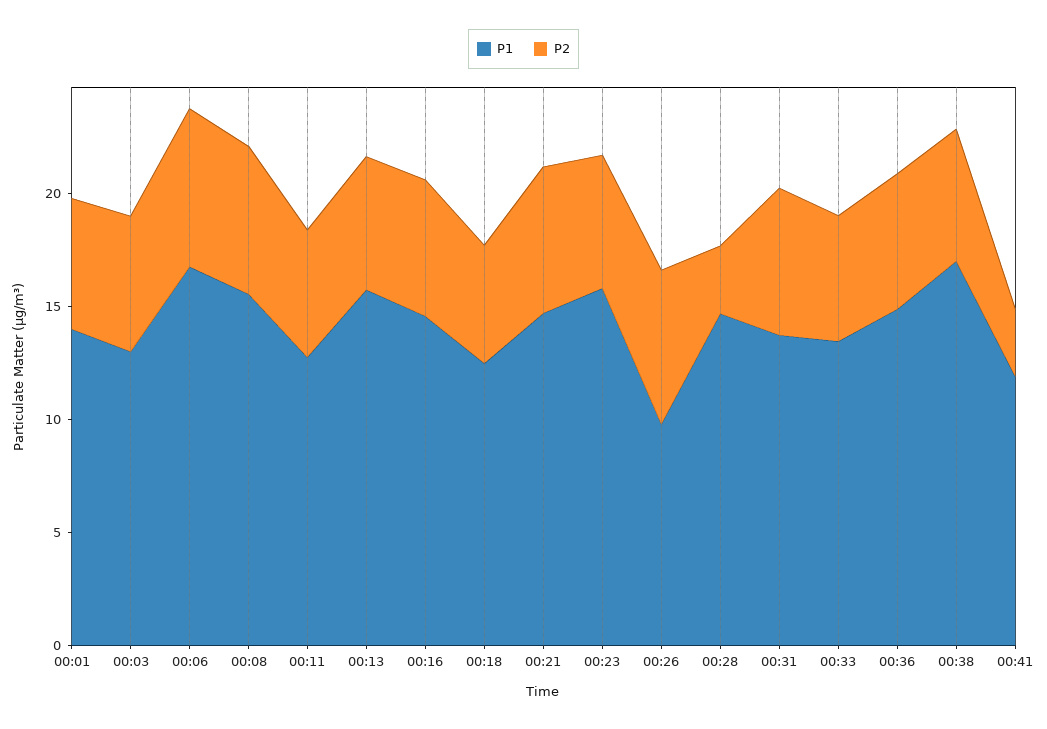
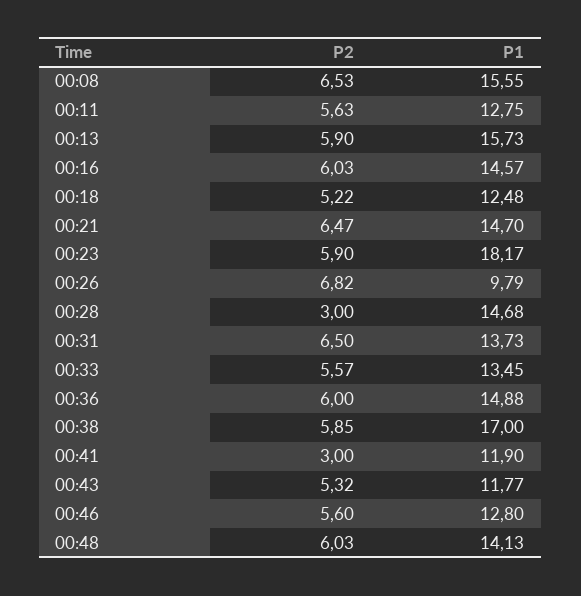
P1, 00:01: 14 -> none
P2, 00:01: 6 -> none
P1, 00:03: 13 -> none
P2, 00:03: 6 -> none
P1, 00:06: 17 -> none
P2, 00:06: 7 -> none
P1, 00:23: 16 -> 18.17
P2, 00:43: none -> 5.32
P1, 00:43: none -> 11.77
P2, 00:46: none -> 5.6
P1, 00:46: none -> 12.8
P2, 00:48: none -> 6.03
P1, 00:48: none -> 14.13

